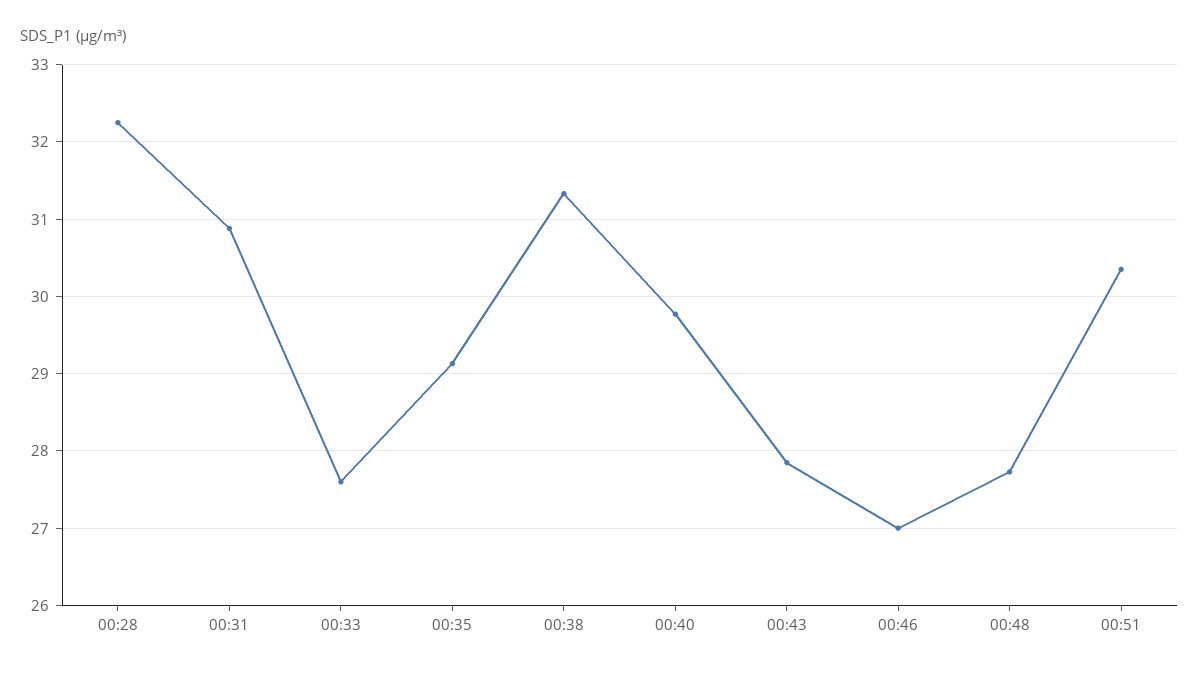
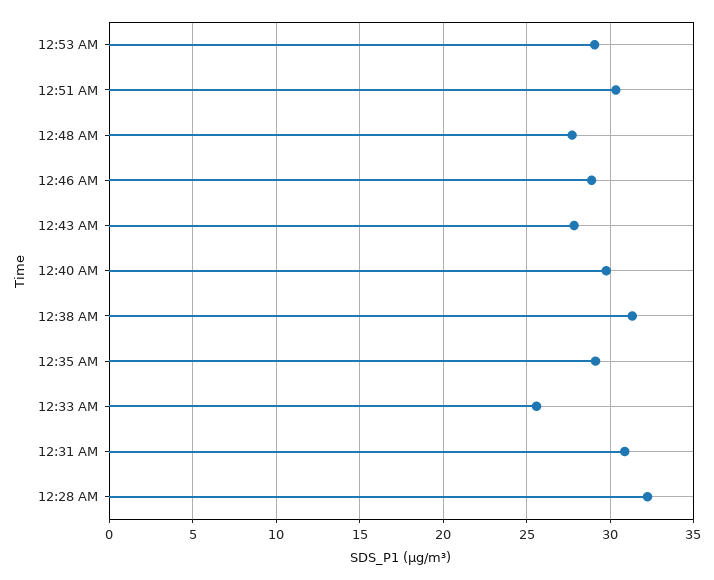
00:33: 27.6 -> 25.5
00:46: 27 -> 29
12:53 AM: none -> 29

